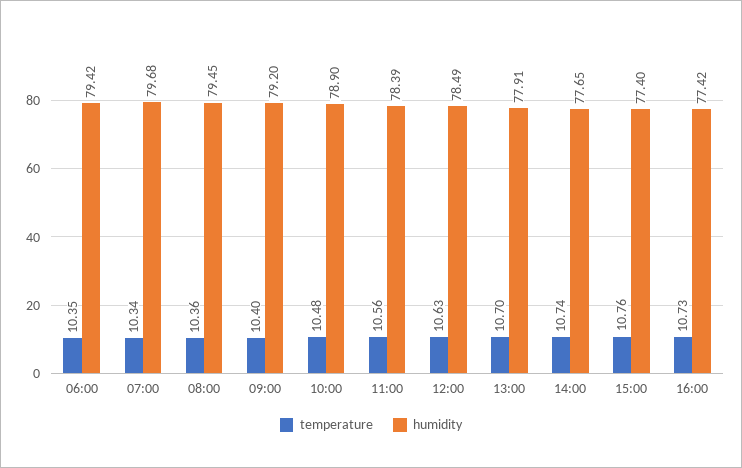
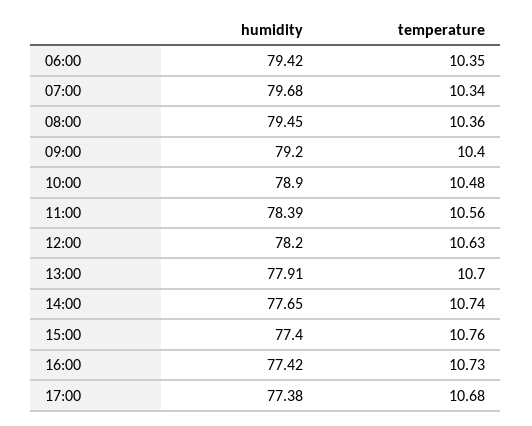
humidity, 12:00: 78.49 -> 78.2
humidity, 17:00: none -> 77.38
temperature, 17:00: none -> 10.68

